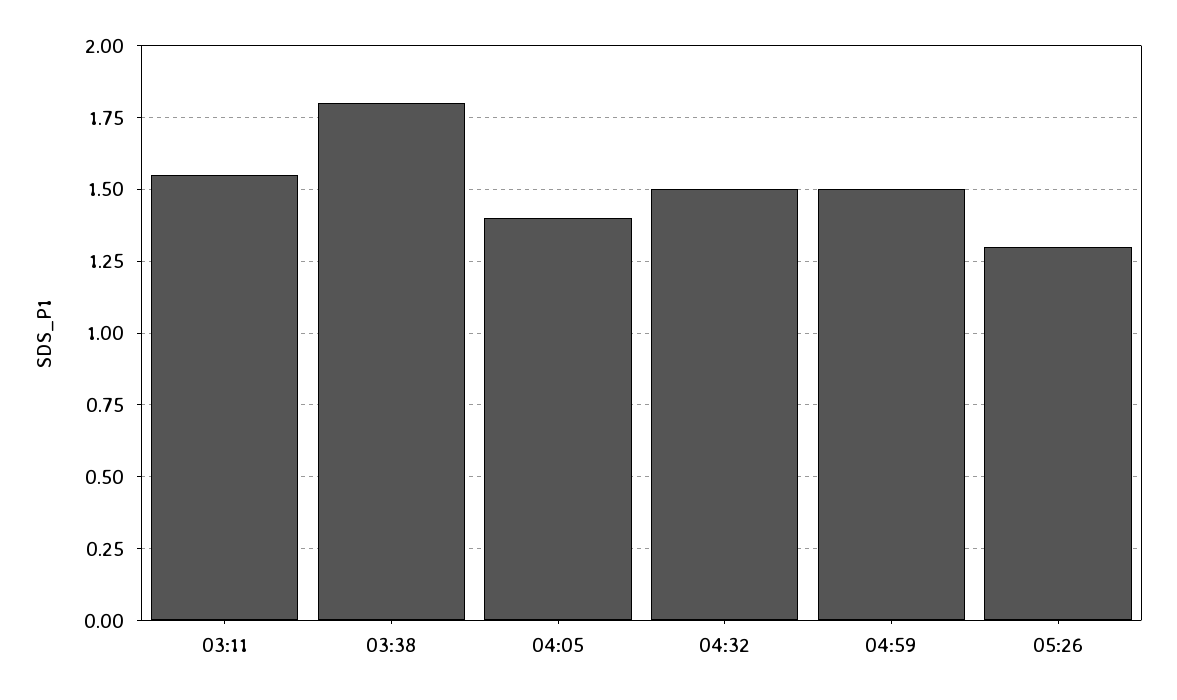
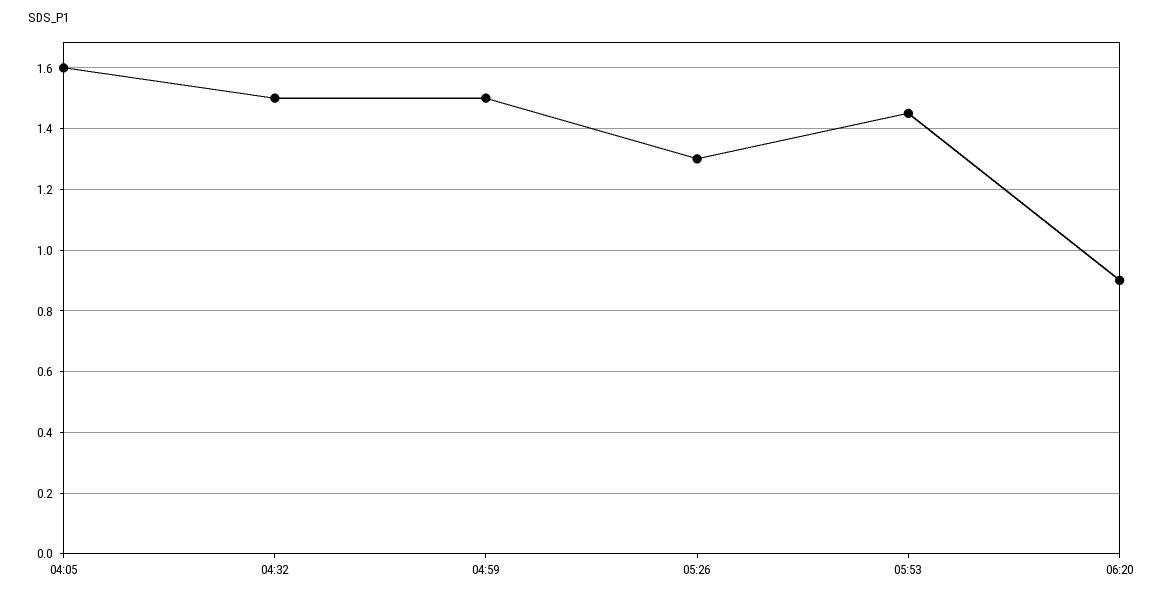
03:11: 1.55 -> none
03:38: 1.8 -> none
04:05: 1.4 -> 1.6
05:53: none -> 1.45
06:20: none -> 0.9

